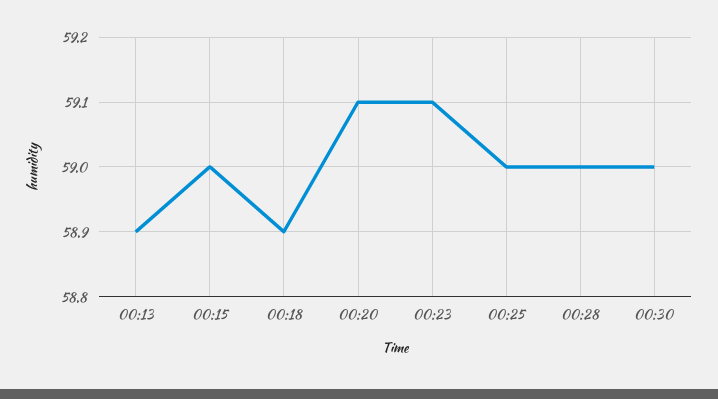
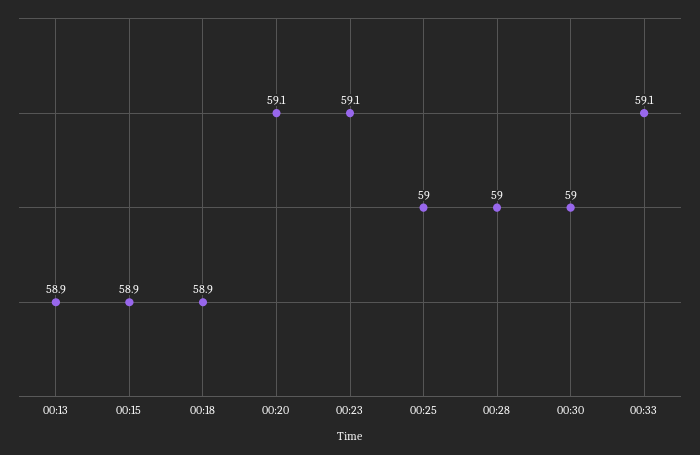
00:15: 59 -> 58.9
00:33: none -> 59.1

